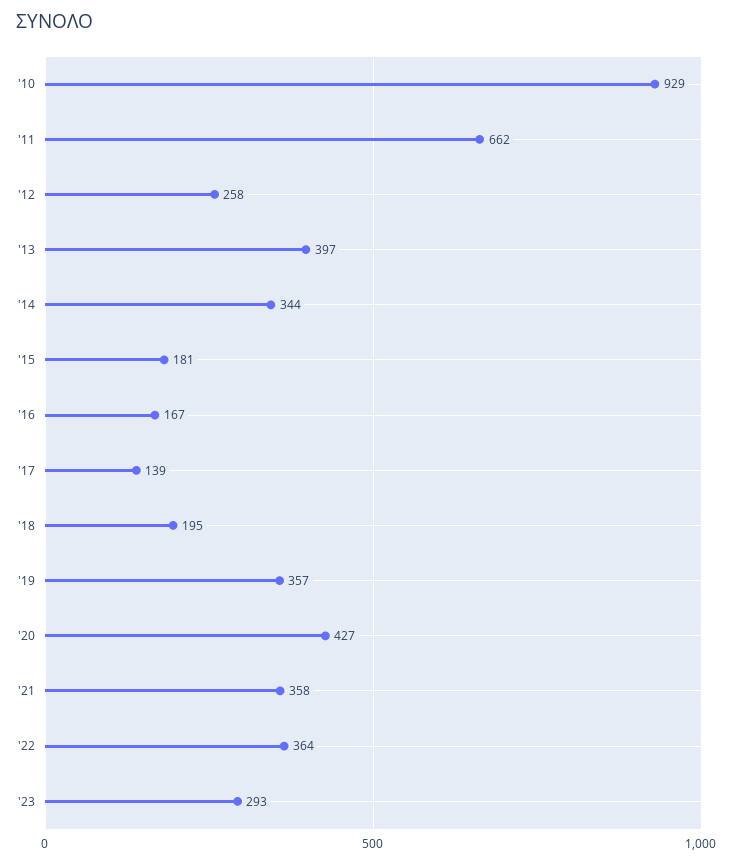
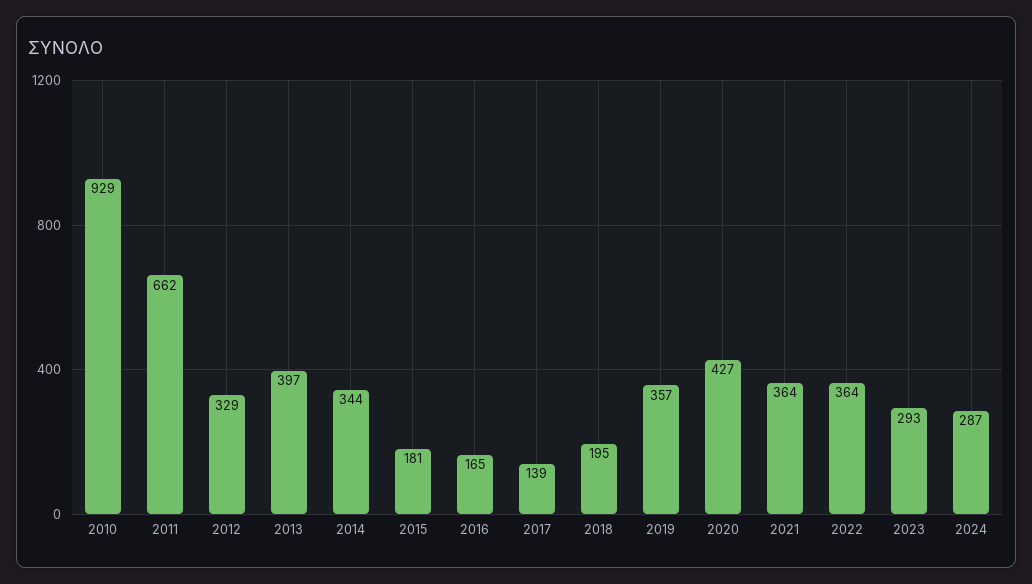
'12: 258 -> 329
'16: 167 -> 165
'21: 358 -> 364
2024: none -> 287

